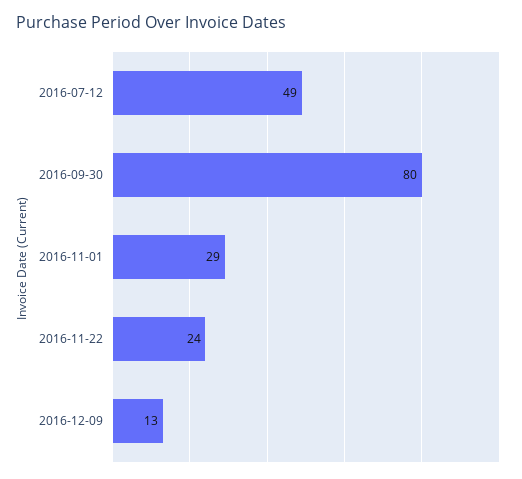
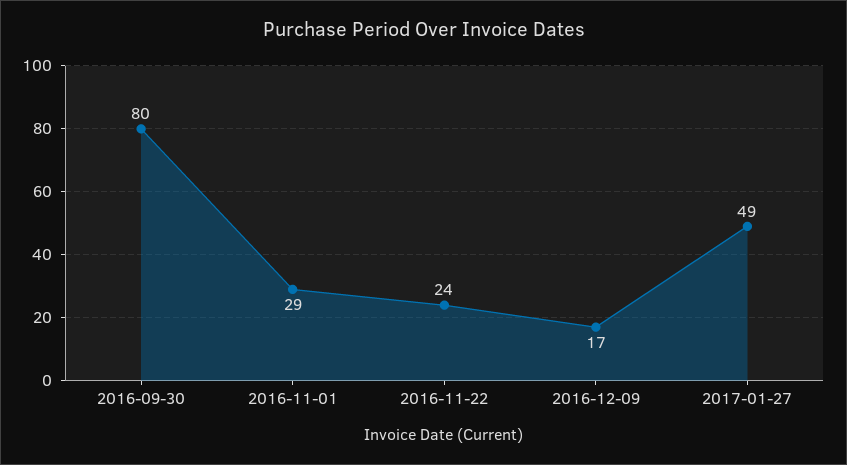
2016-07-12: 49 -> none
2016-12-09: 13 -> 17
2017-01-27: none -> 49

